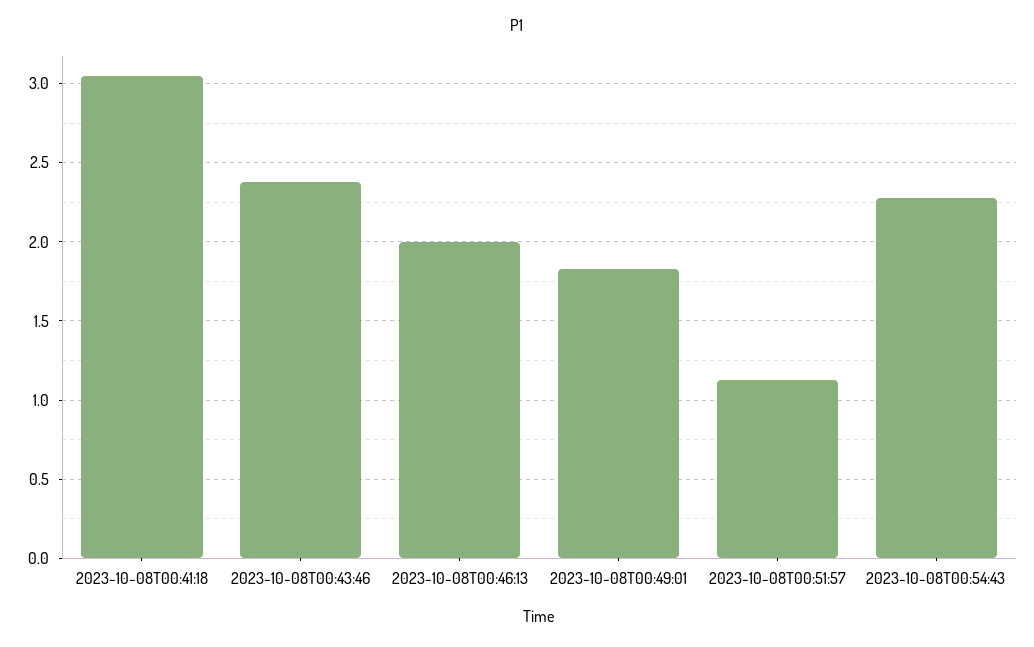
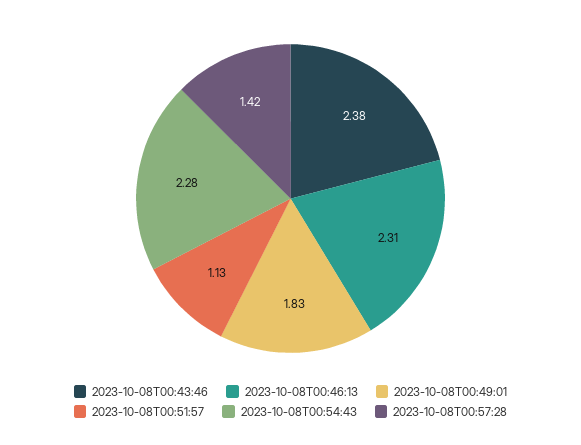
2023-10-08T00:41:18: 3.05 -> none
2023-10-08T00:46:13: 2 -> 2.31
2023-10-08T00:57:28: none -> 1.42

